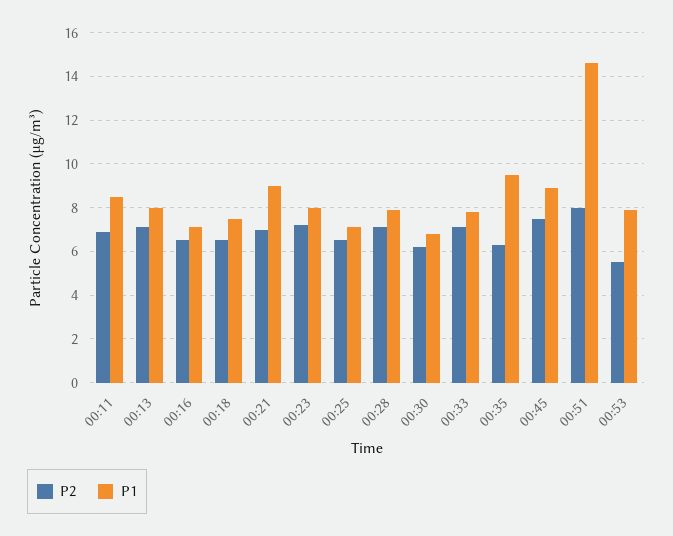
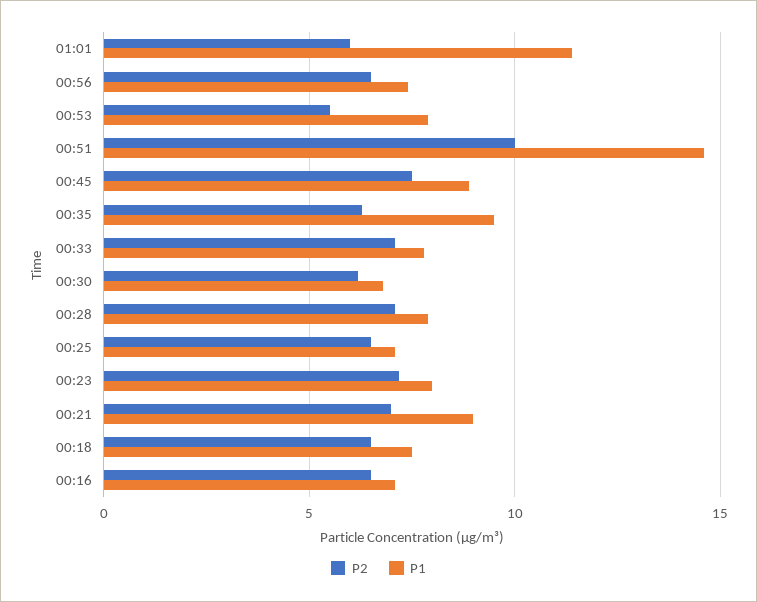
P2, 00:11: 7 -> none
P1, 00:11: 8.5 -> none
P2, 00:13: 7 -> none
P1, 00:13: 8 -> none
P2, 00:51: 8 -> 10
P2, 01:01: none -> 6
P1, 01:01: none -> 11.5
P2, 00:56: none -> 6.5
P1, 00:56: none -> 7.5

